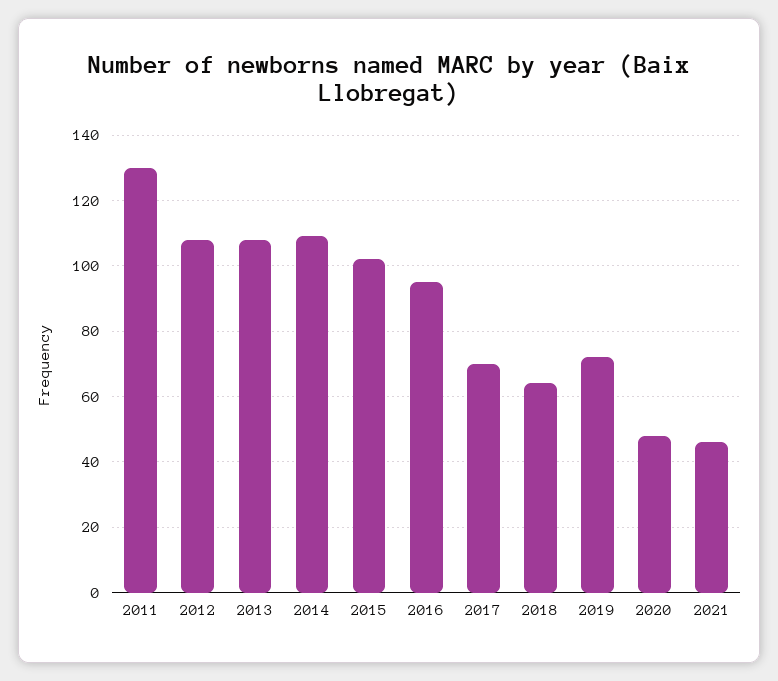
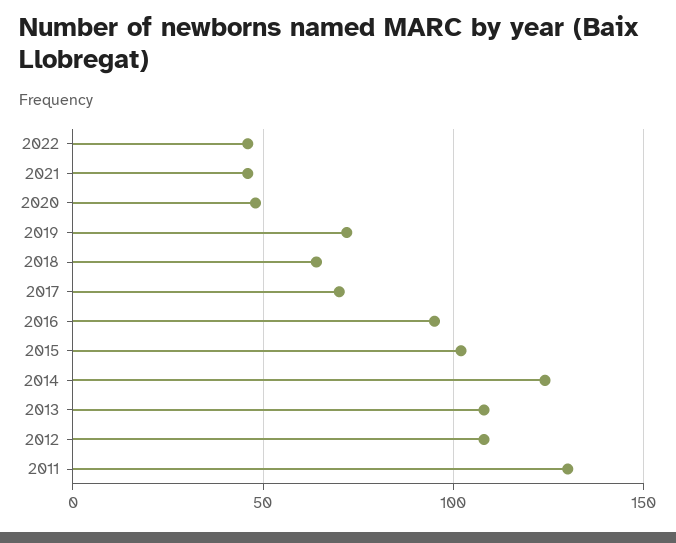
2014: 110 -> 125
2022: none -> 45

